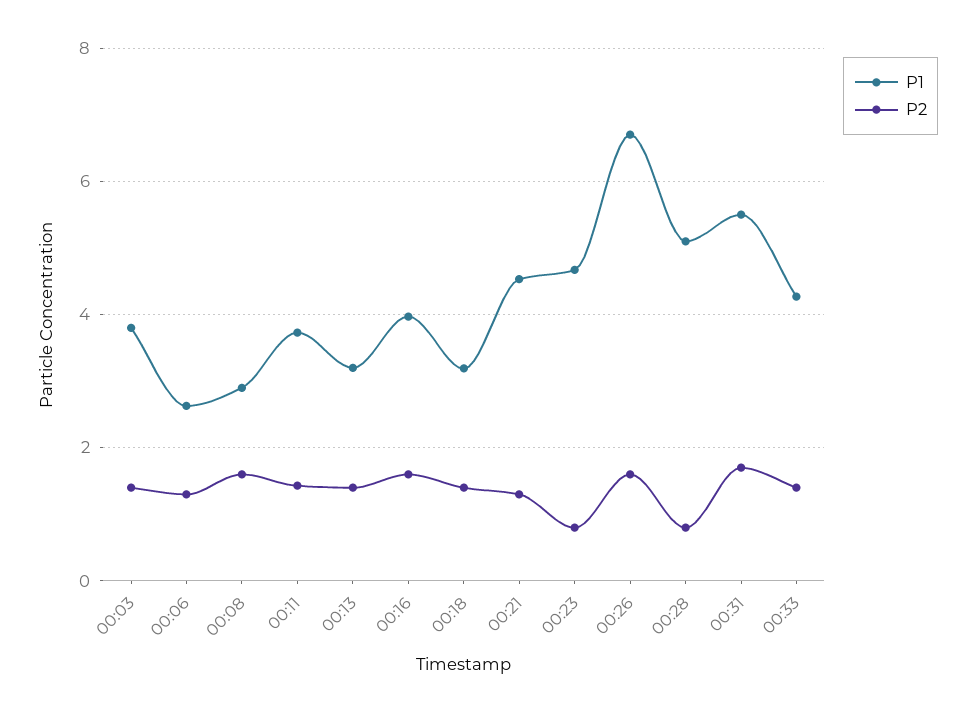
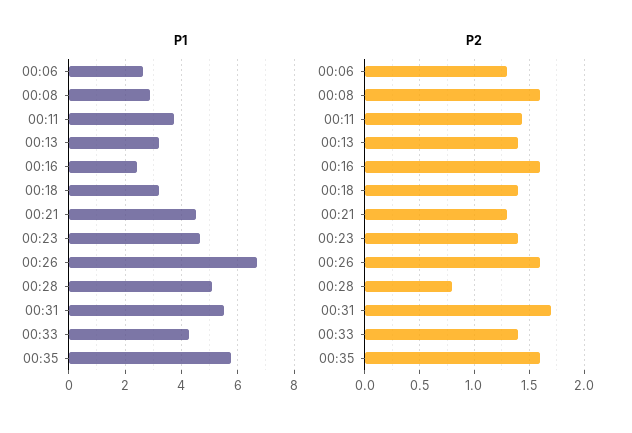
P1, 00:03: 3.8 -> none
P2, 00:03: 1.4 -> none
P1, 00:16: 4 -> 2.5
P2, 00:23: 0.8 -> 1.4
P1, 00:35: none -> 5.75
P2, 00:35: none -> 1.6

